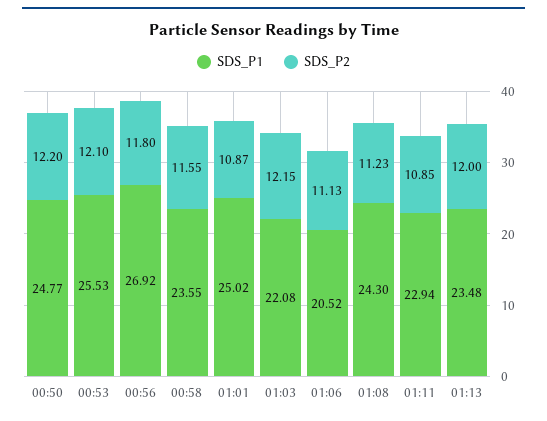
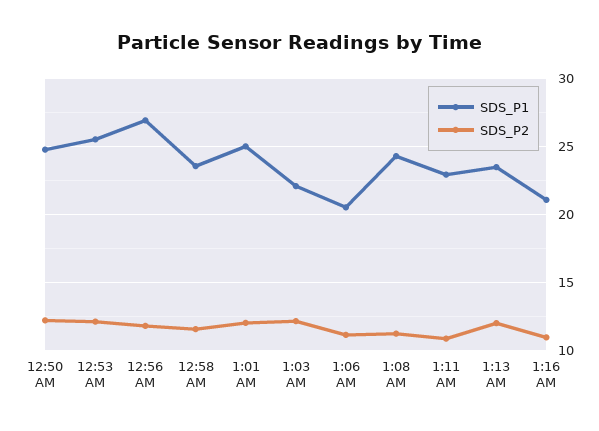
SDS_P2, 01:01: 10.87 -> 12
SDS_P1, 1:16 AM: none -> 21
SDS_P2, 1:16 AM: none -> 11

